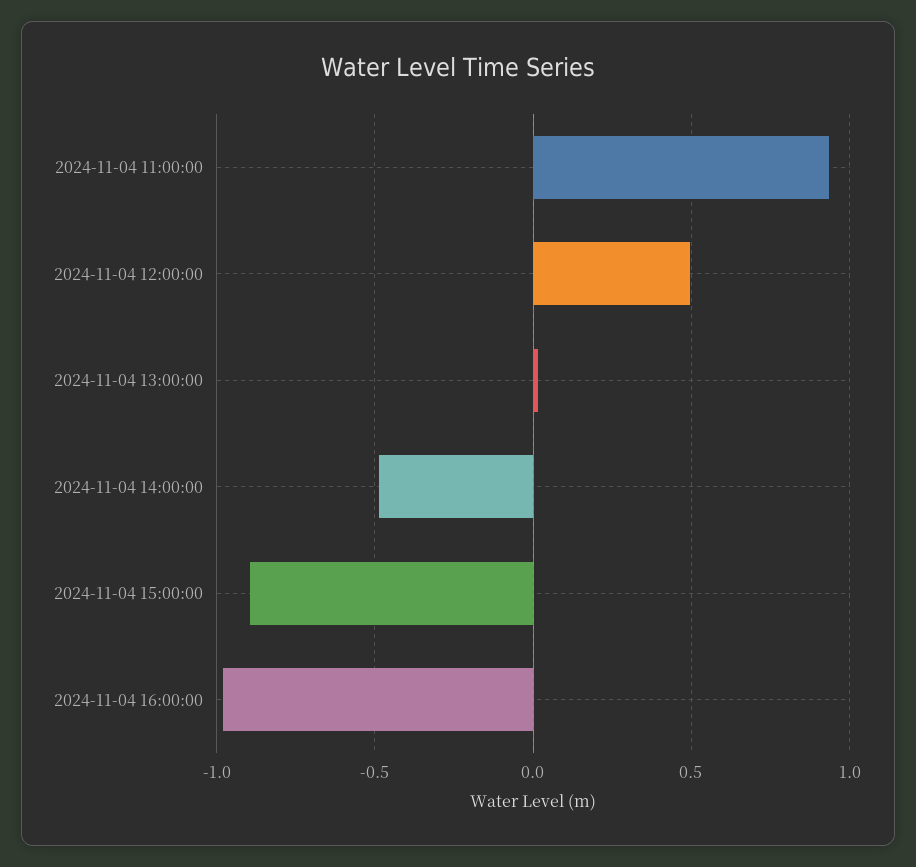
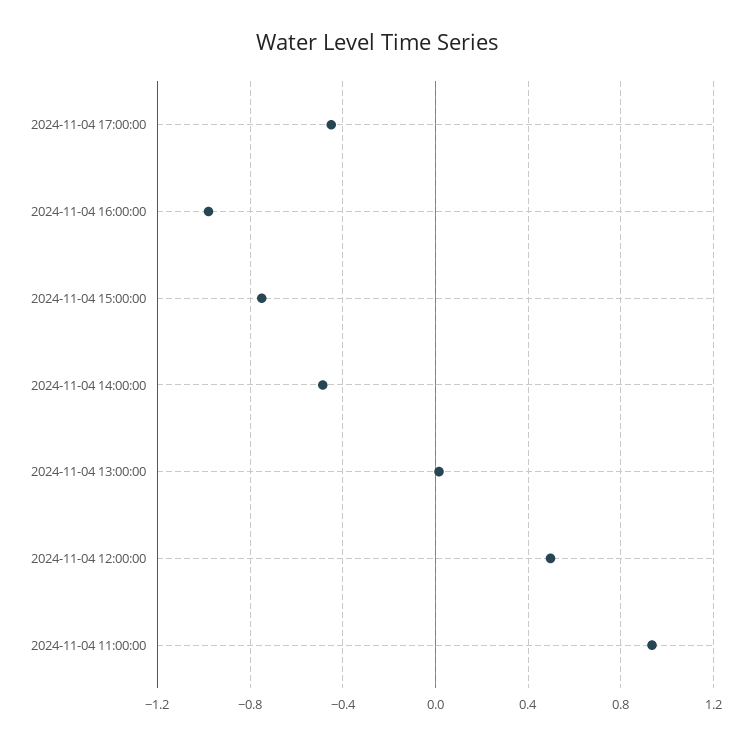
2024-11-04 15:00:00: -0.9 -> -0.75
2024-11-04 17:00:00: none -> -0.45

